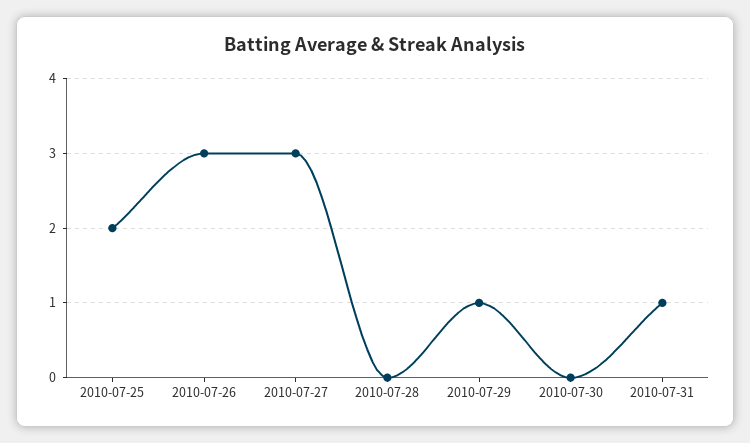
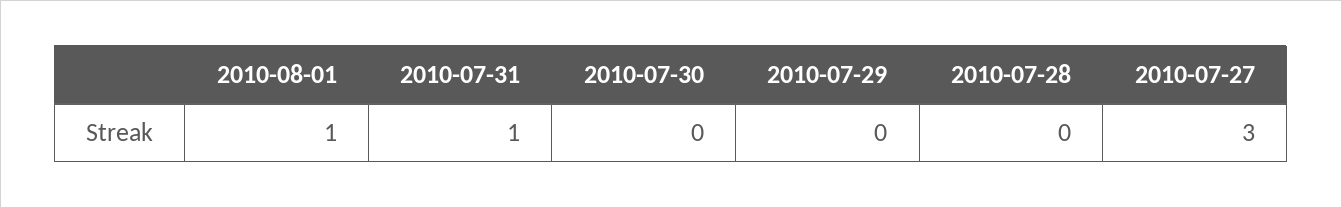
2010-07-25: 2 -> none
2010-07-26: 3 -> none
2010-07-29: 1 -> 0
2010-08-01: none -> 1

